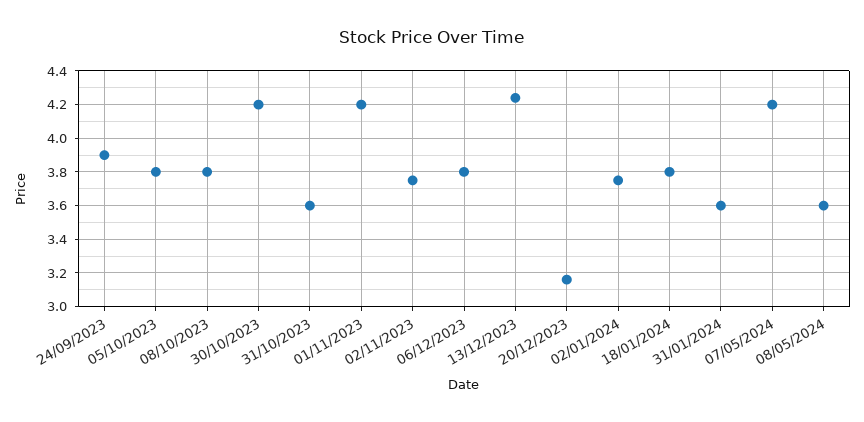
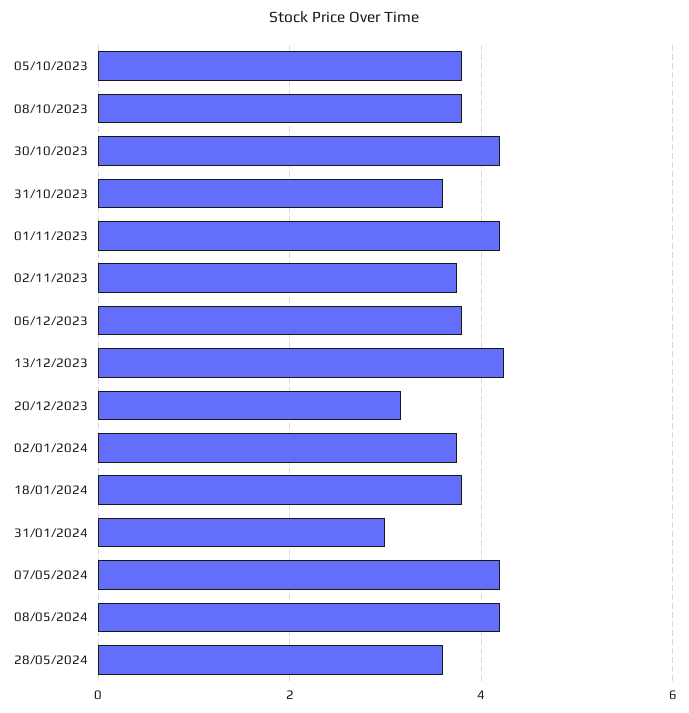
24/09/2023: 3.9 -> none
31/01/2024: 3.6 -> 3
08/05/2024: 3.6 -> 4.2
28/05/2024: none -> 3.6

